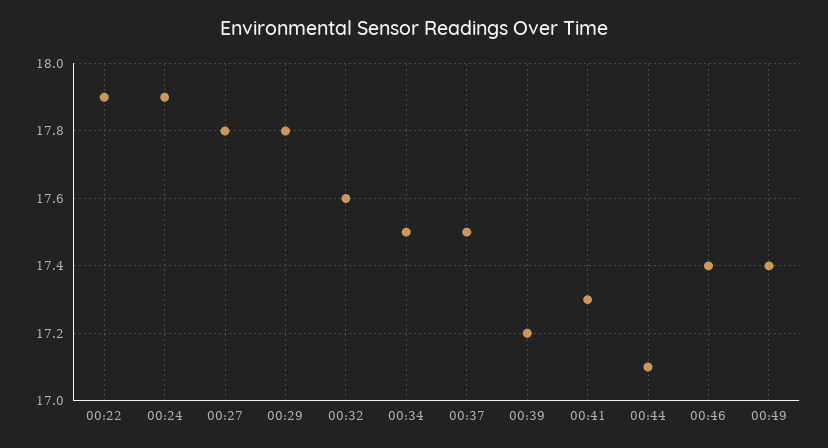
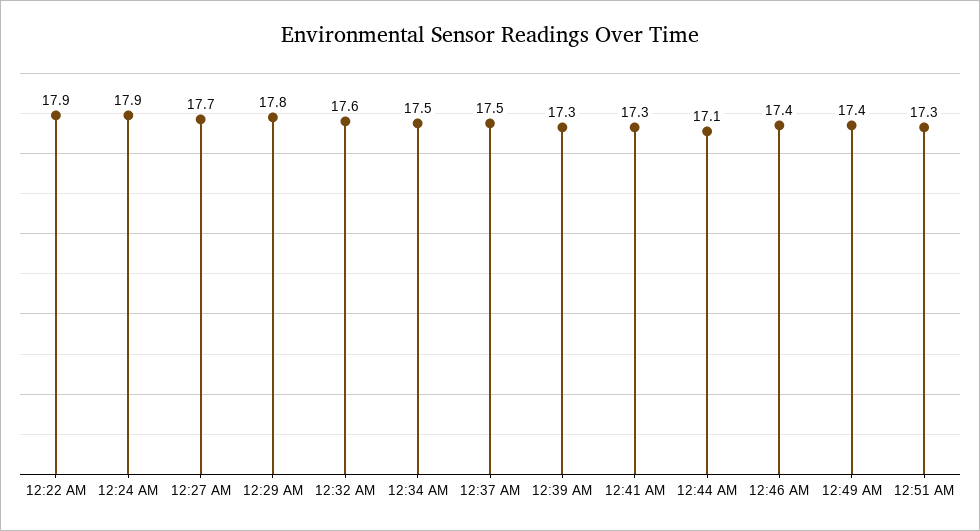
00:27: 17.8 -> 17.7
00:39: 17.2 -> 17.3
12:51 AM: none -> 17.3

